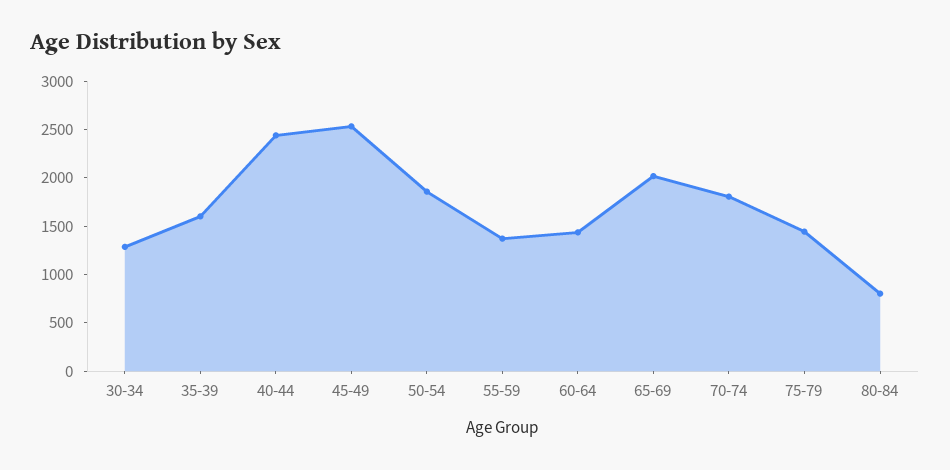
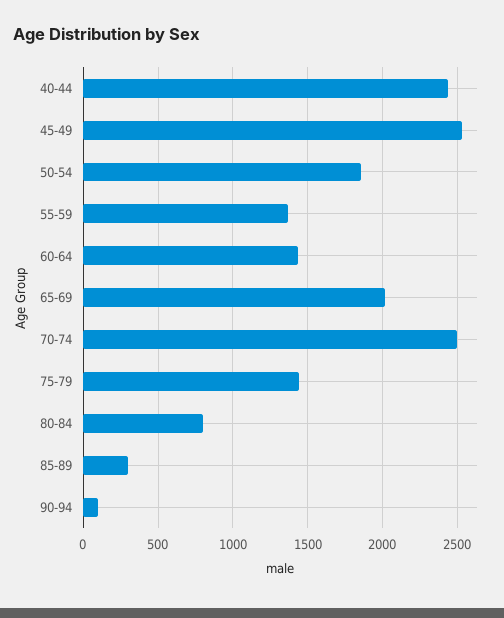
30-34: 1300 -> none
35-39: 1600 -> none
70-74: 1800 -> 2500
85-89: none -> 300
90-94: none -> 100

